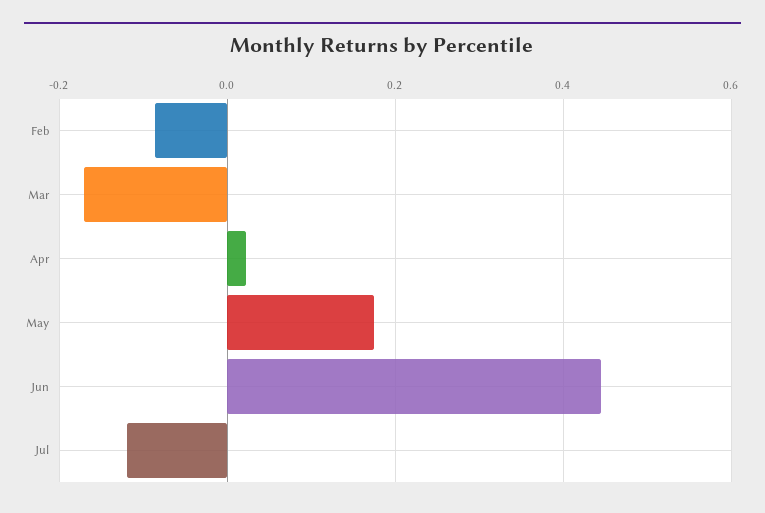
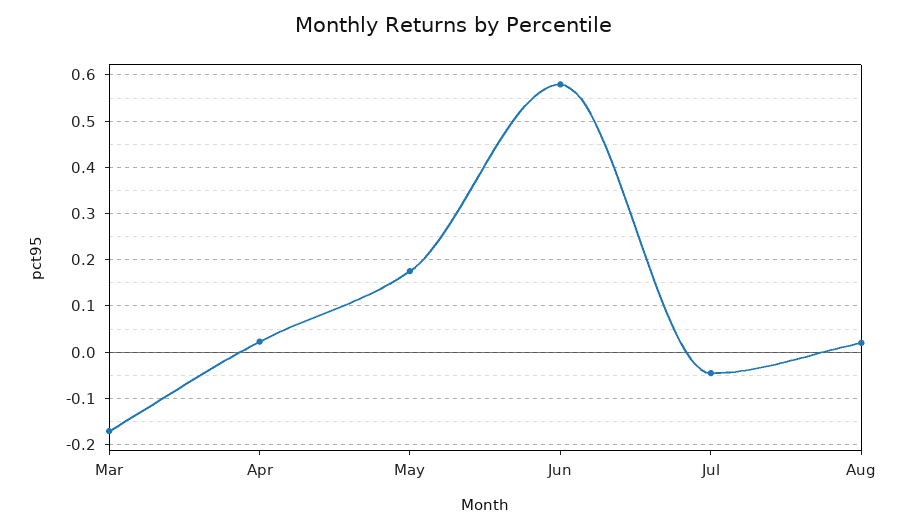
Feb: -0.08 -> none
Jun: 0.44 -> 0.58
Jul: -0.12 -> -0.04
Aug: none -> 0.02

